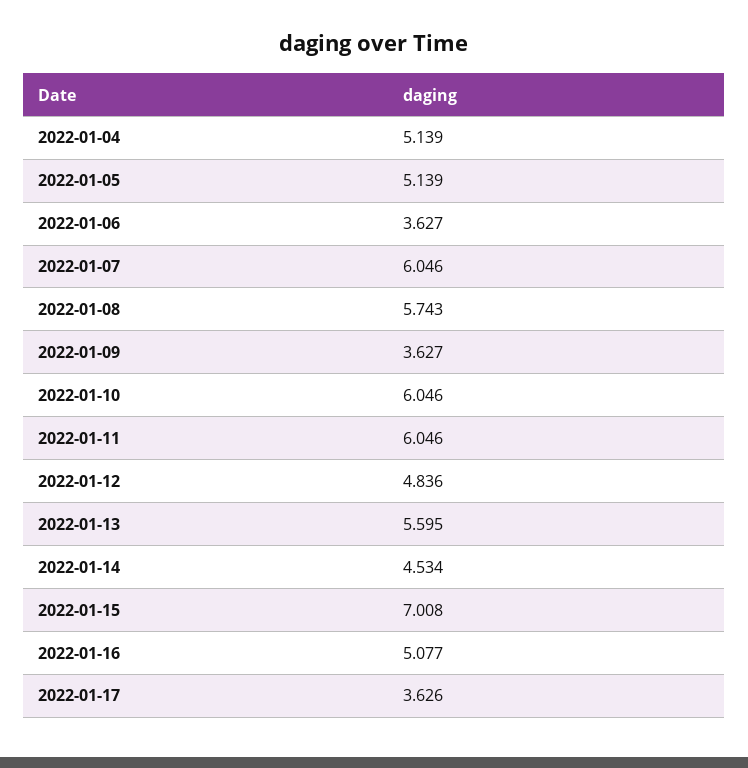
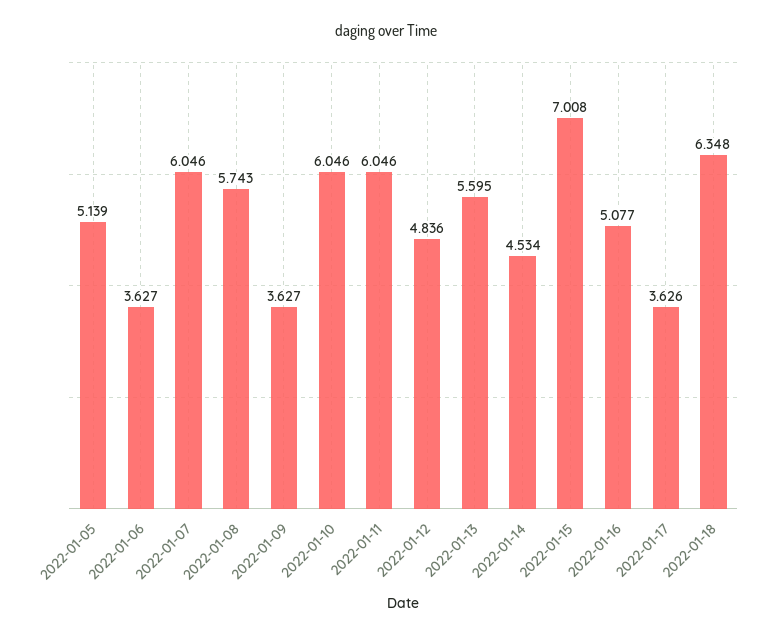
2022-01-04: 5.139 -> none
2022-01-18: none -> 6.348

